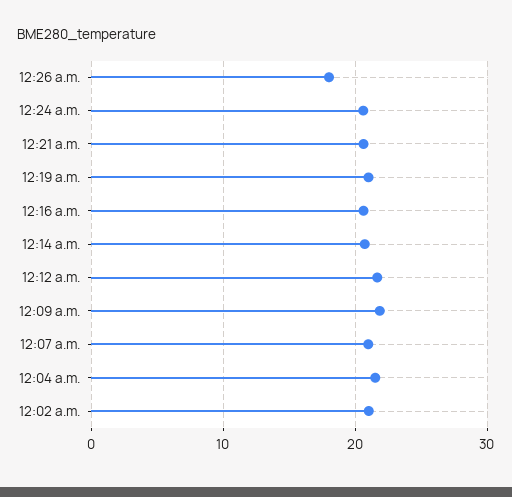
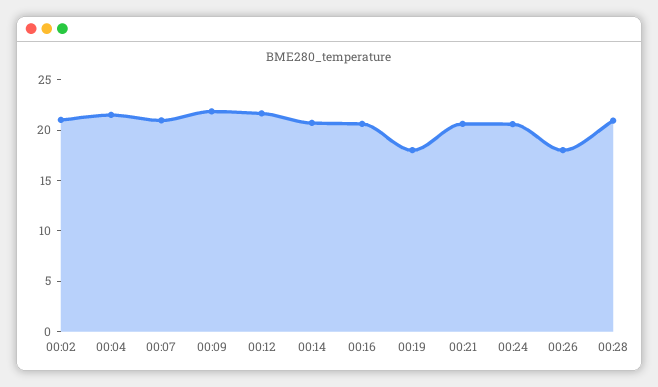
12:19 a.m.: 21 -> 18
00:28: none -> 21

